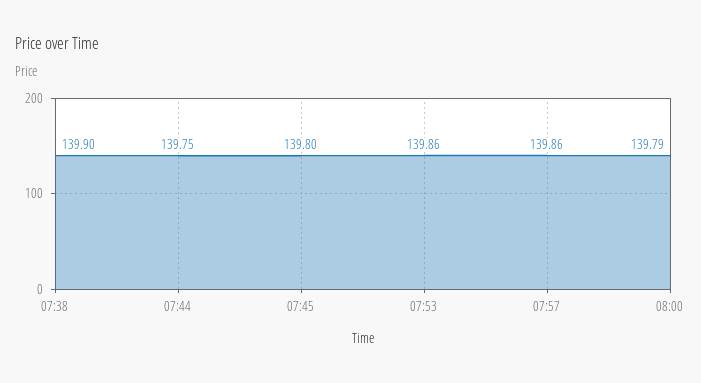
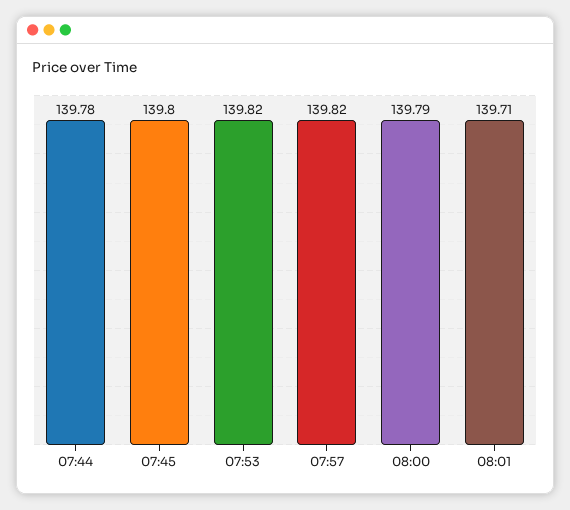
07:38: 139.9 -> none
07:44: 139.75 -> 139.78
07:53: 139.86 -> 139.82
07:57: 139.86 -> 139.82
08:01: none -> 139.71

